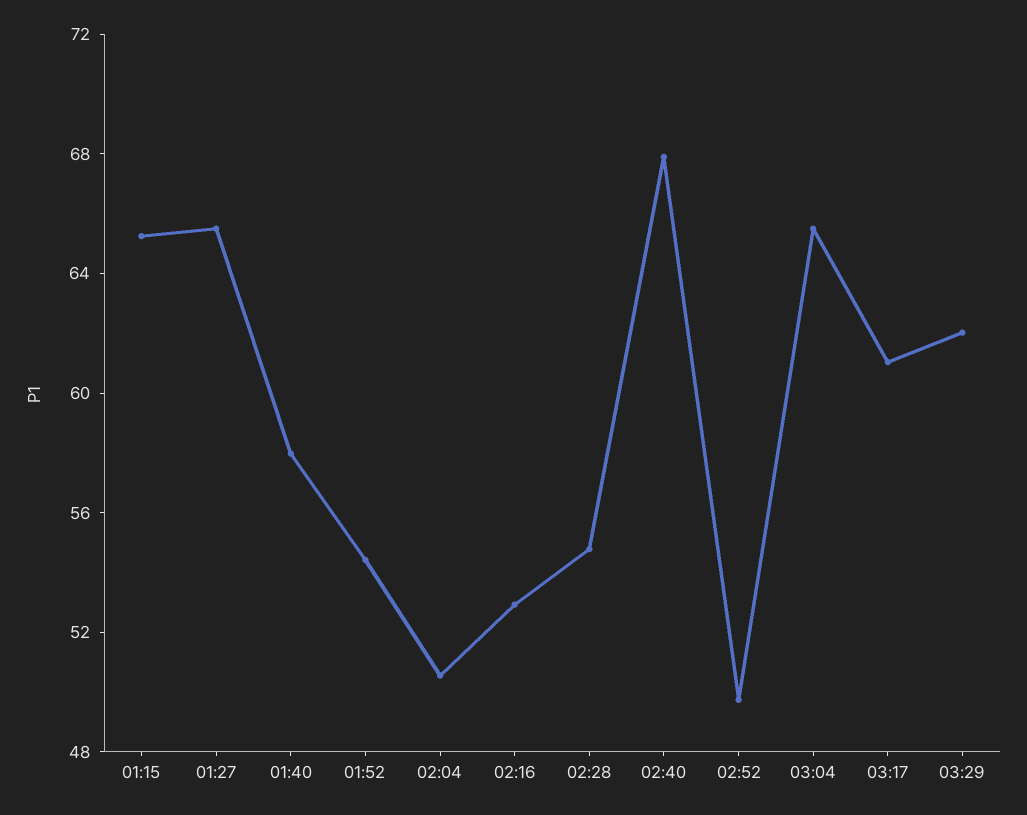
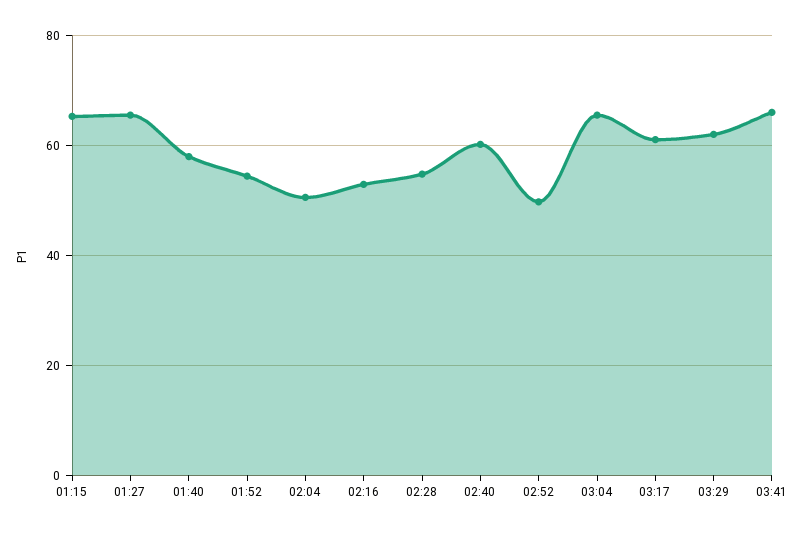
02:40: 68 -> 60
03:41: none -> 66

